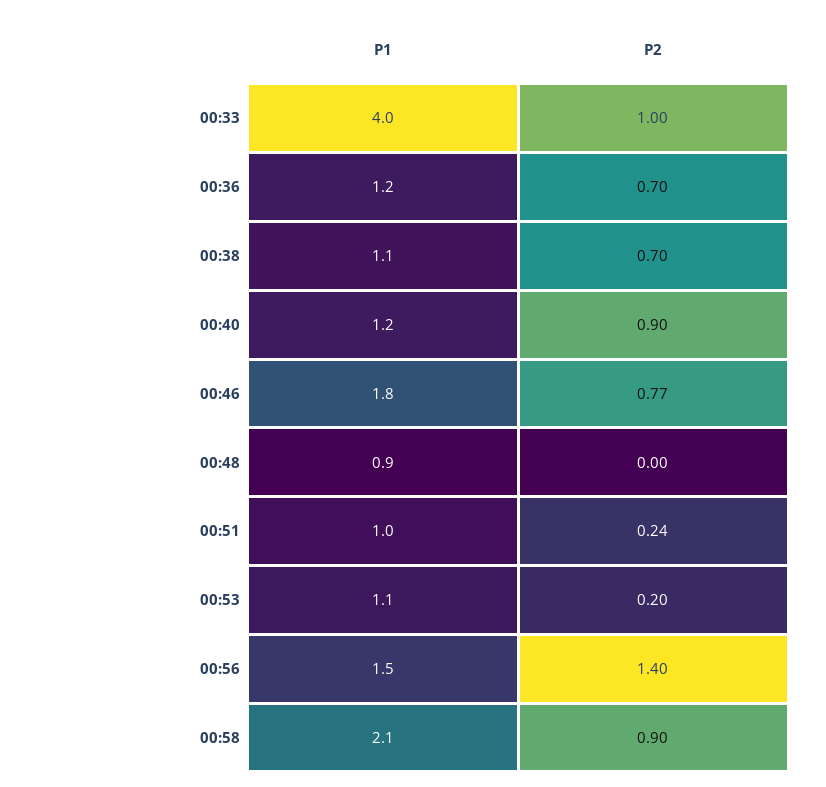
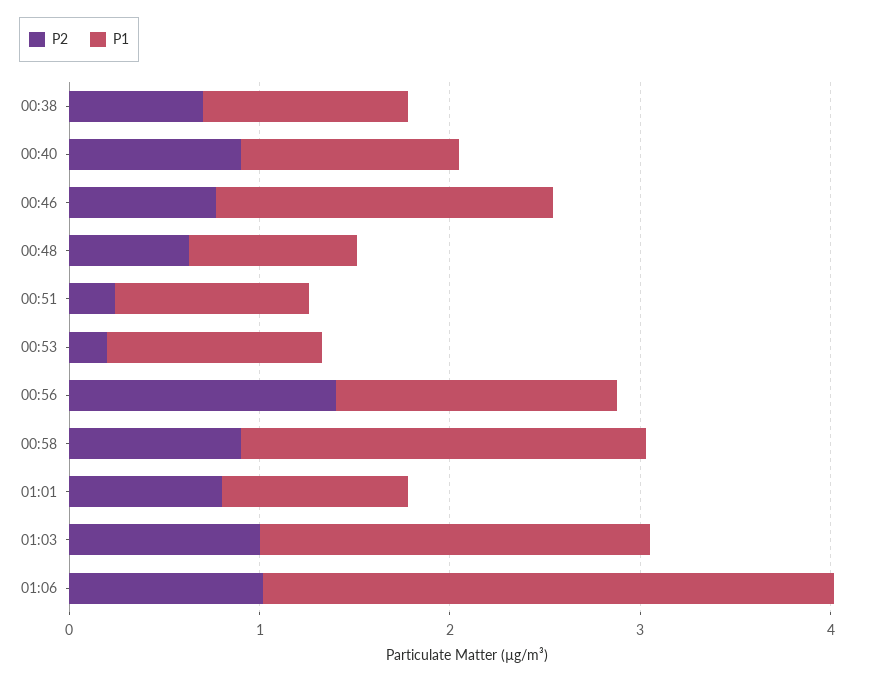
P1, 00:33: 4 -> none
P2, 00:33: 1 -> none
P1, 00:36: 1.2 -> none
P2, 00:36: 0.7 -> none
P2, 00:48: 0 -> 0.6
P2, 01:01: none -> 0.8
P1, 01:01: none -> 1
P2, 01:03: none -> 1
P1, 01:03: none -> 2
P2, 01:06: none -> 1
P1, 01:06: none -> 3

